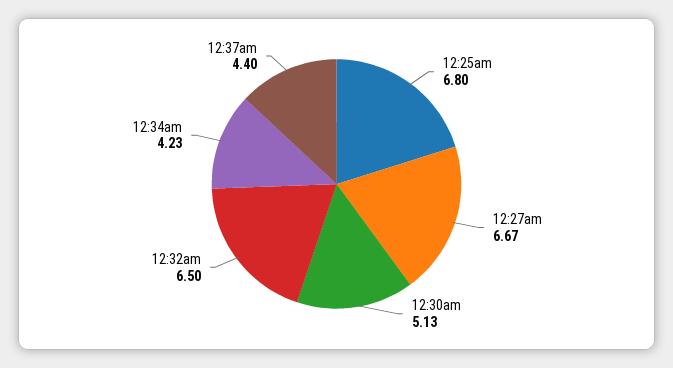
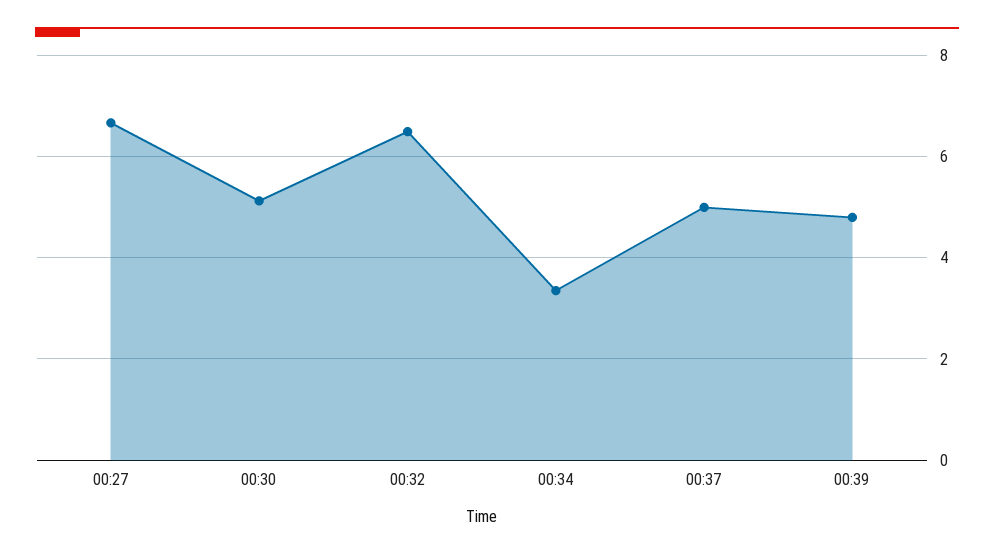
12:25am: 6.8 -> none
12:34am: 4.23 -> 3.4
12:37am: 4.4 -> 5
00:39: none -> 4.8

